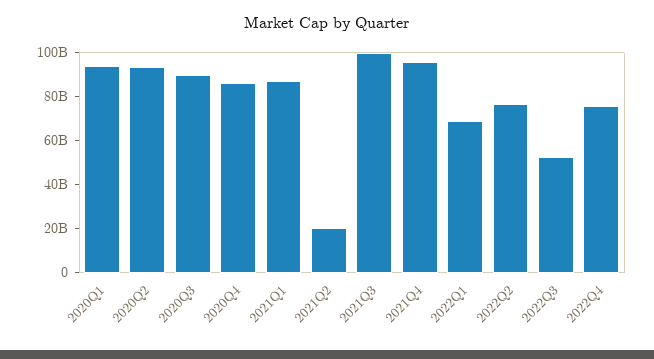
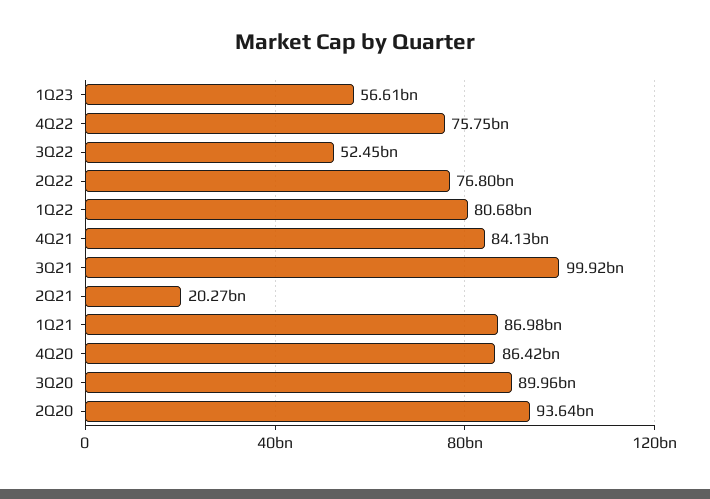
2020Q1: 95000000000 -> none
2021Q4: 95000000000 -> 84130000000
2022Q1: 70000000000 -> 80680000000
1Q23: none -> 56610000000

